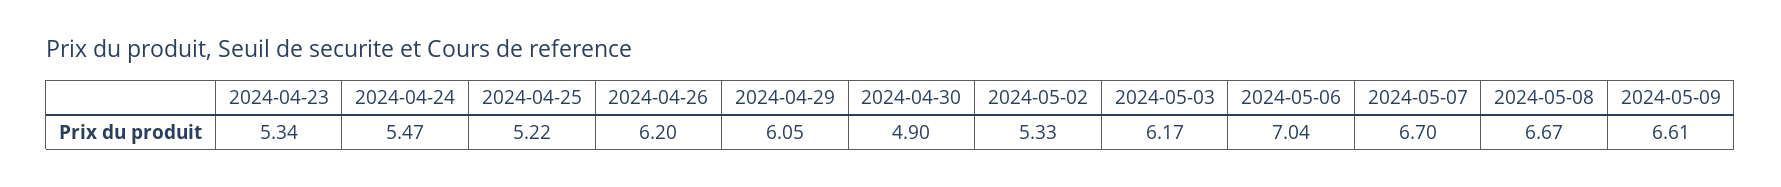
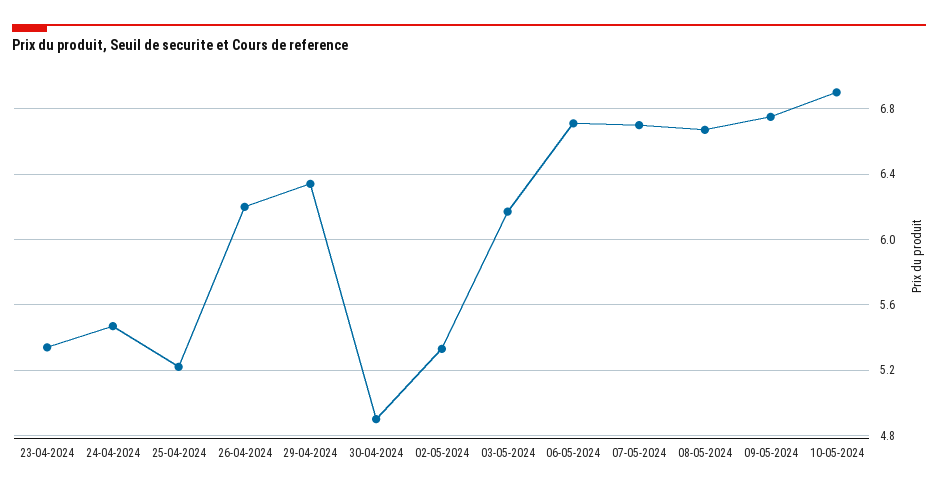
2024-04-29: 6.05 -> 6.35
2024-05-06: 7.04 -> 6.7
2024-05-09: 6.61 -> 6.75
10-05-2024: none -> 6.9

